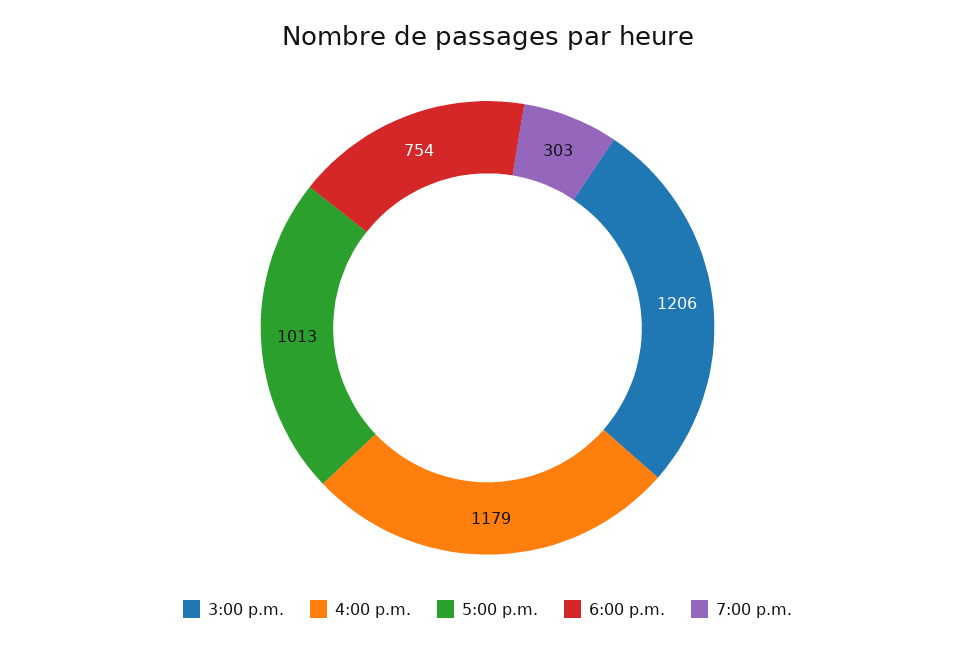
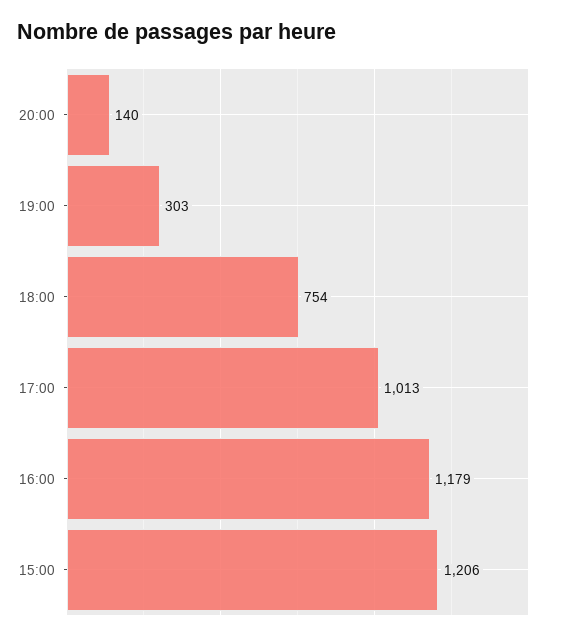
20:00: none -> 140

